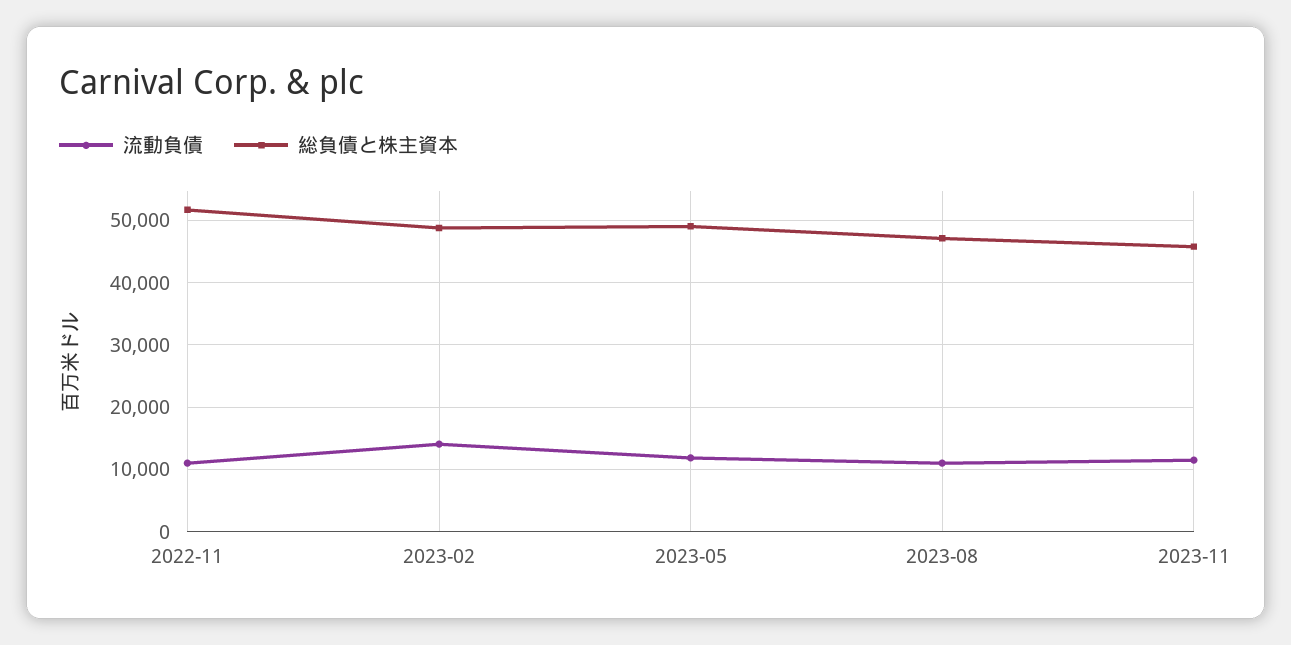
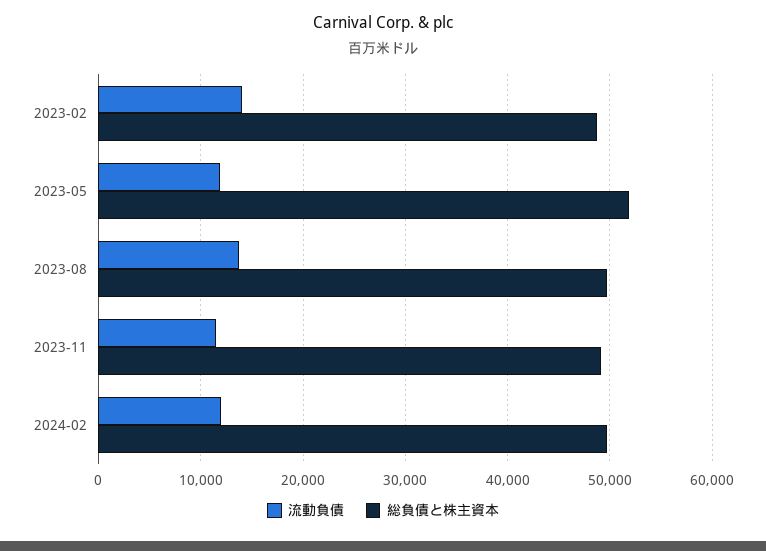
流動負債, 2022-11: 11000 -> none
総負債と株主資本, 2022-11: 52000 -> none
総負債と株主資本, 2023-05: 49000 -> 52000
流動負債, 2023-08: 11000 -> 14000
総負債と株主資本, 2023-08: 47000 -> 50000
総負債と株主資本, 2023-11: 46000 -> 49000
流動負債, 2024-02: none -> 12000
総負債と株主資本, 2024-02: none -> 50000

